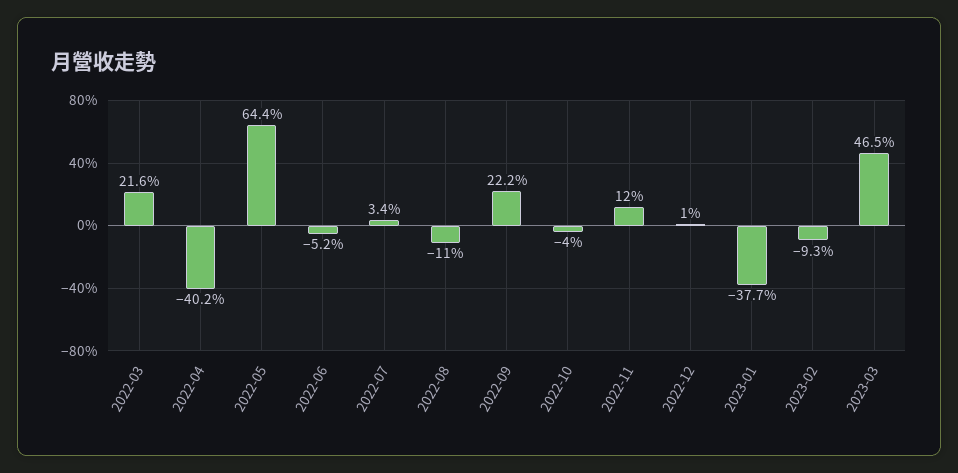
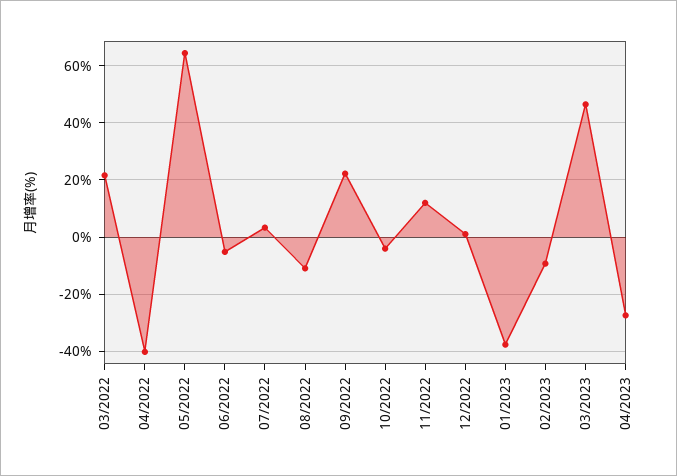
04/2023: none -> -27.5

